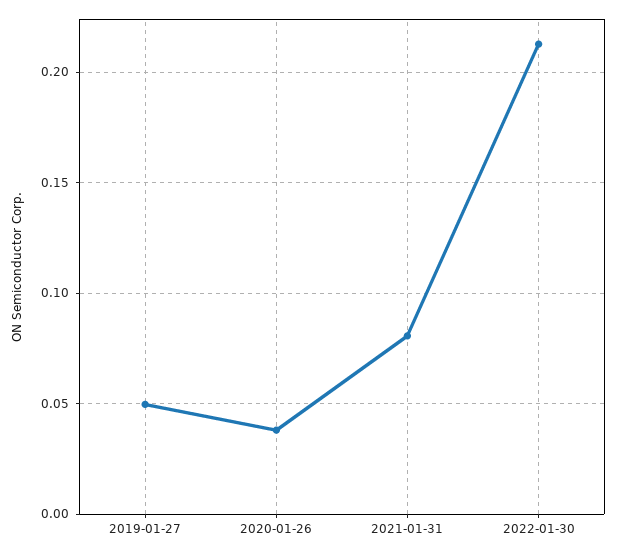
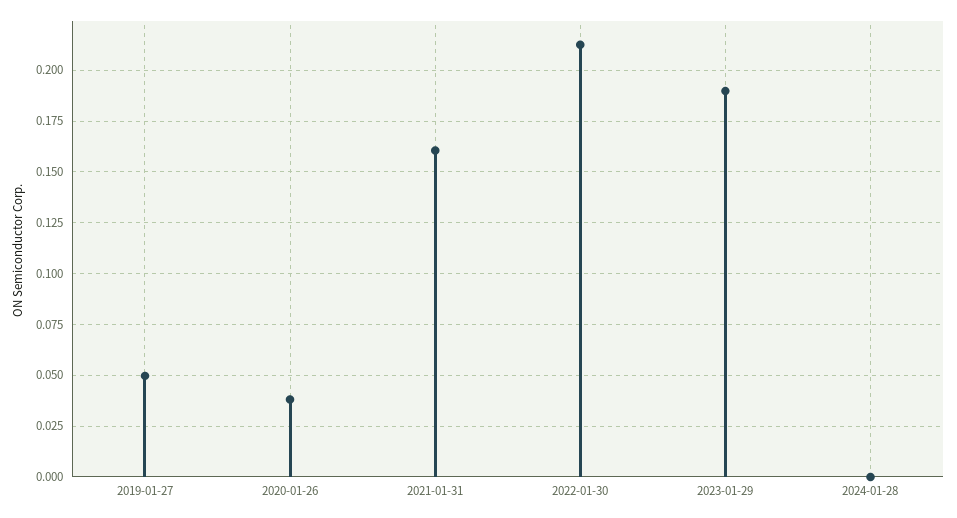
2021-01-31: 0.08 -> 0.16
2023-01-29: none -> 0.19
2024-01-28: none -> 0

